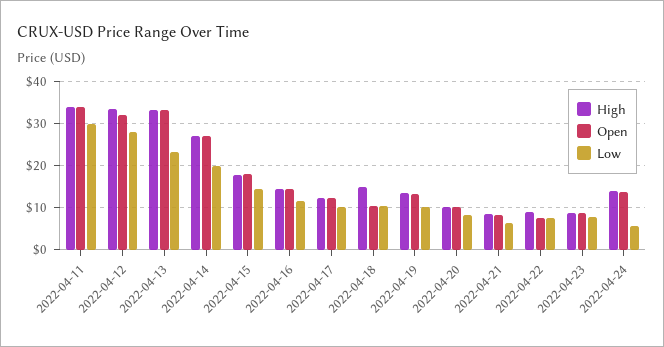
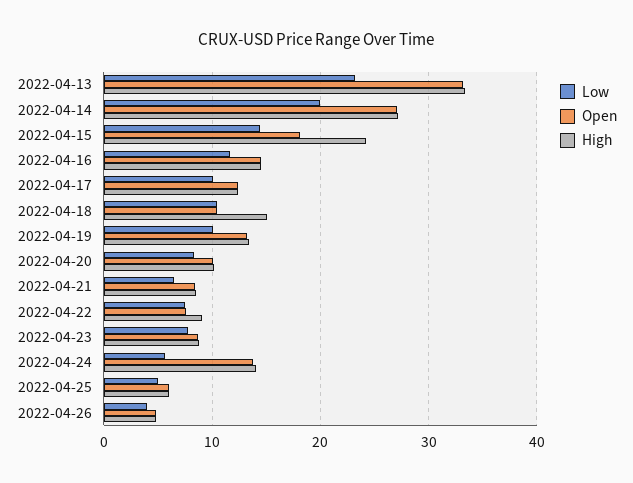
High, 2022-04-11: 34 -> none
Open, 2022-04-11: 34 -> none
Low, 2022-04-11: 30 -> none
High, 2022-04-12: 34 -> none
Open, 2022-04-12: 32 -> none
Low, 2022-04-12: 28 -> none
High, 2022-04-15: 18 -> 24
Low, 2022-04-25: none -> 5
Open, 2022-04-25: none -> 6
High, 2022-04-25: none -> 6
Low, 2022-04-26: none -> 4
Open, 2022-04-26: none -> 5
High, 2022-04-26: none -> 5

